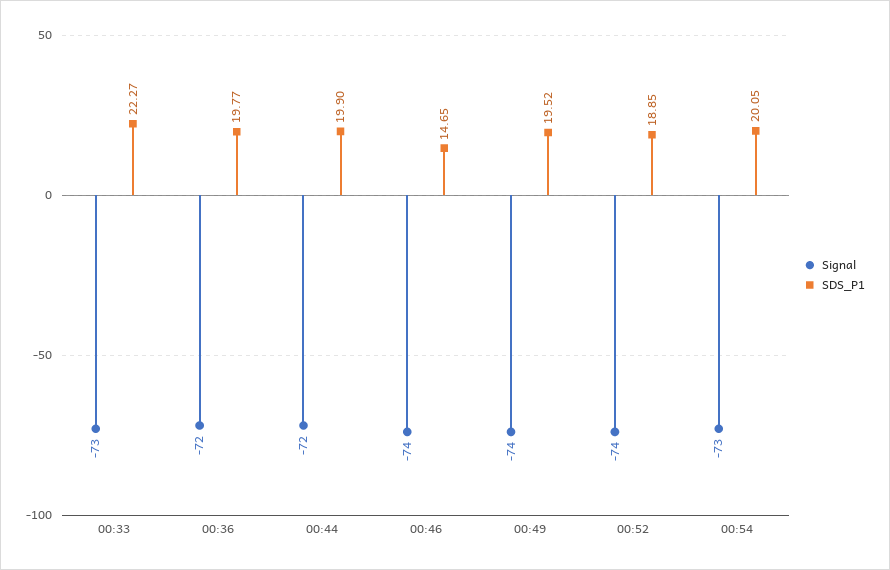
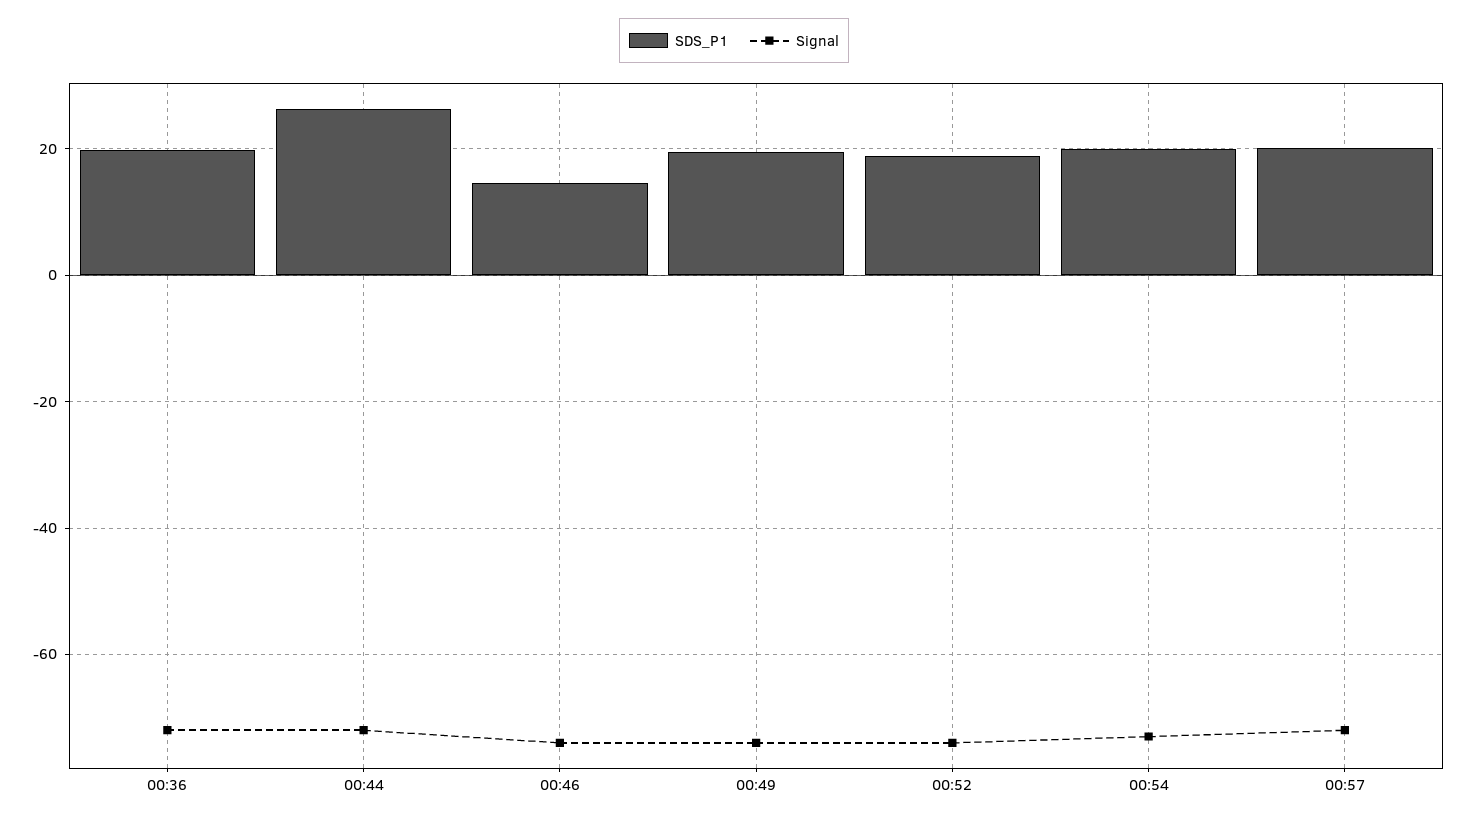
Signal, 00:33: -73 -> none
SDS_P1, 00:33: 22.27 -> none
SDS_P1, 00:44: 19.9 -> 26
SDS_P1, 00:57: none -> 20
Signal, 00:57: none -> -72

